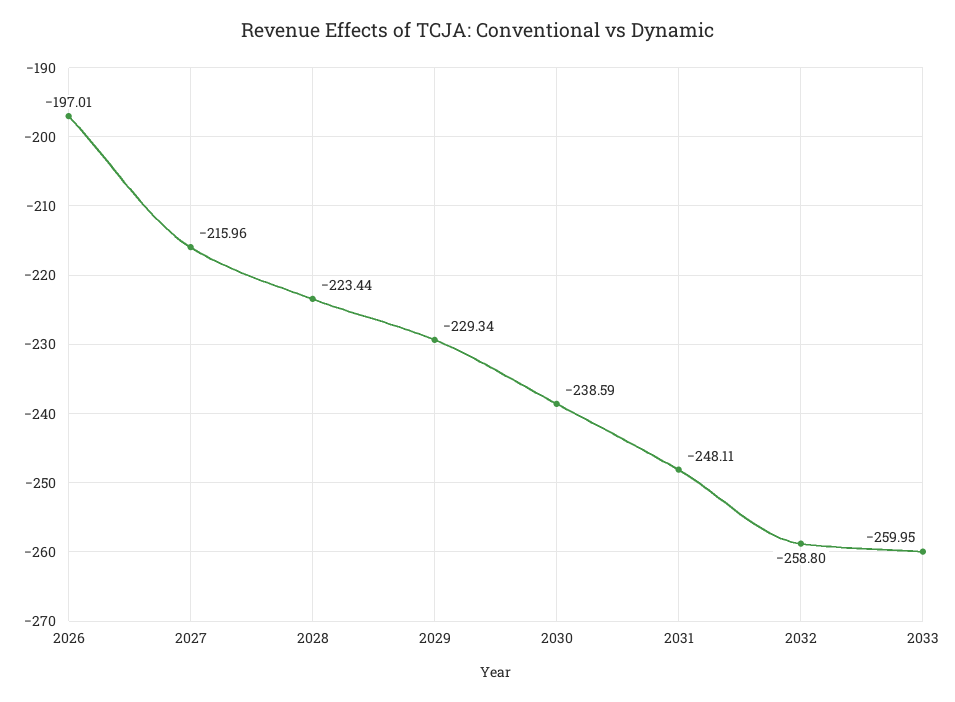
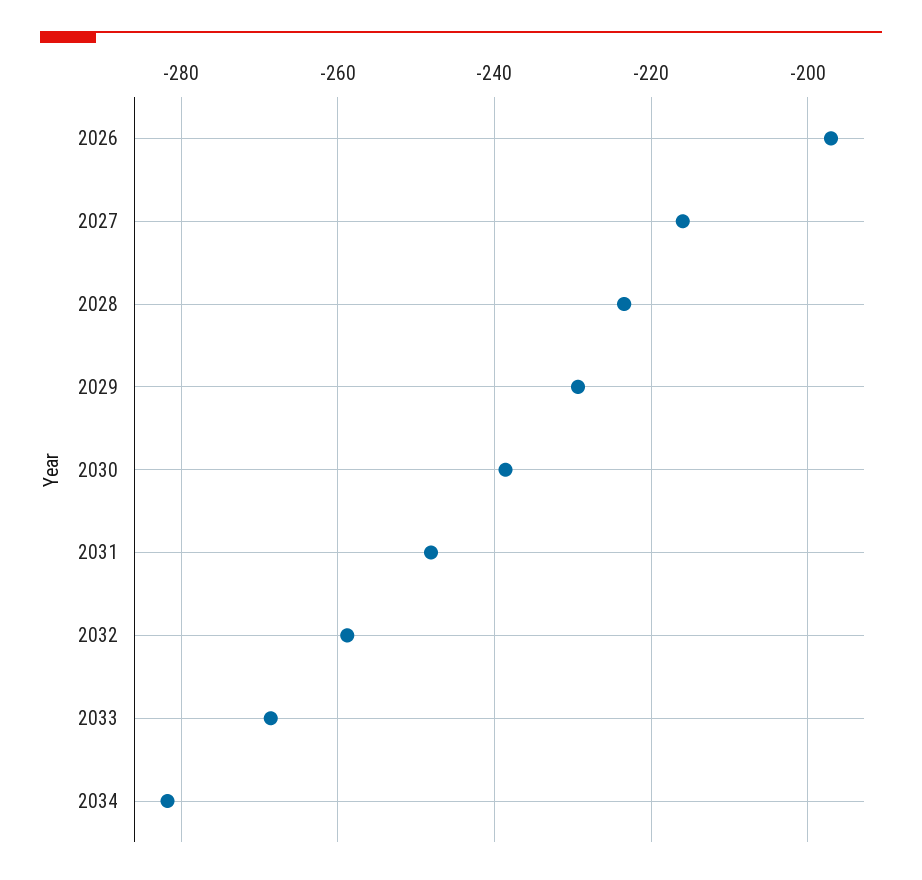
2033: -259.95 -> -268
2034: none -> -282

